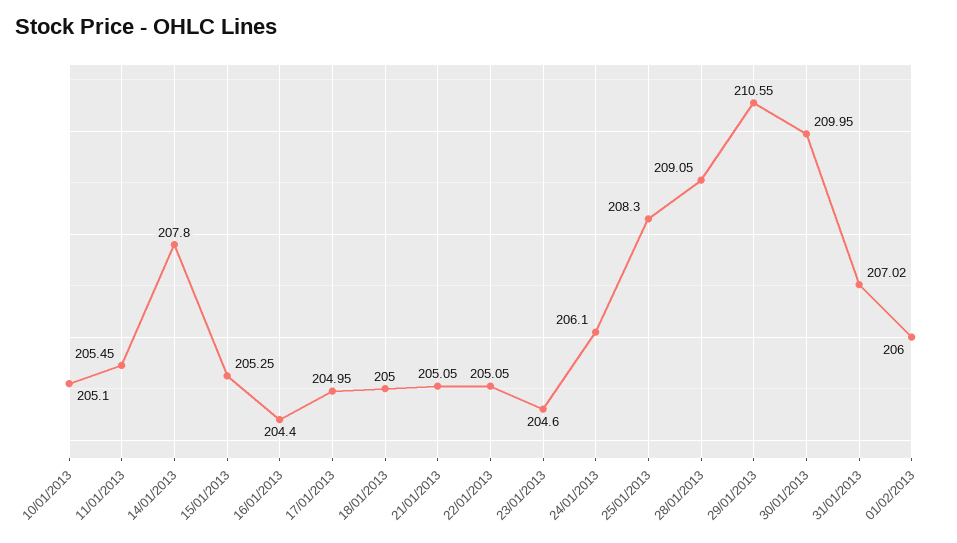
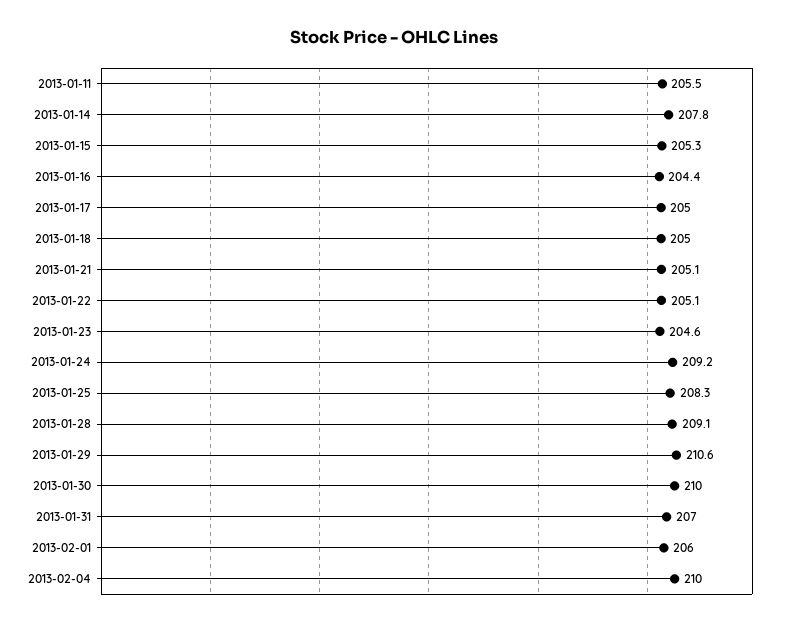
10/01/2013: 205.1 -> none
24/01/2013: 206.1 -> 209.2
2013-02-04: none -> 210

